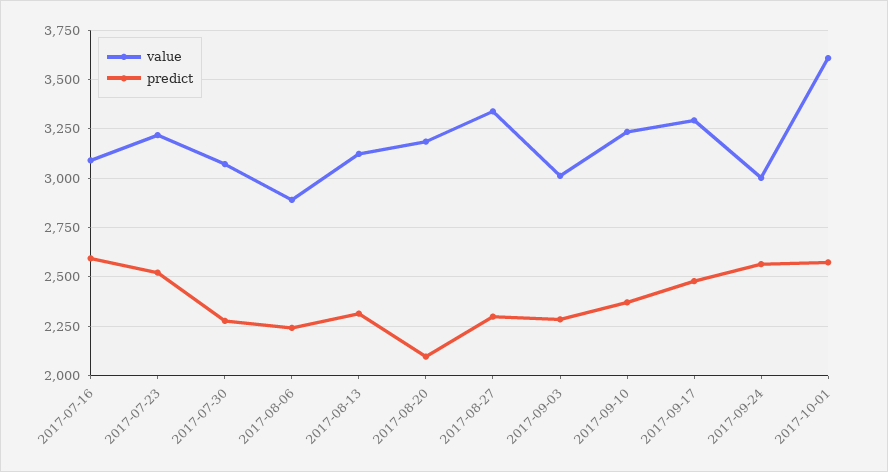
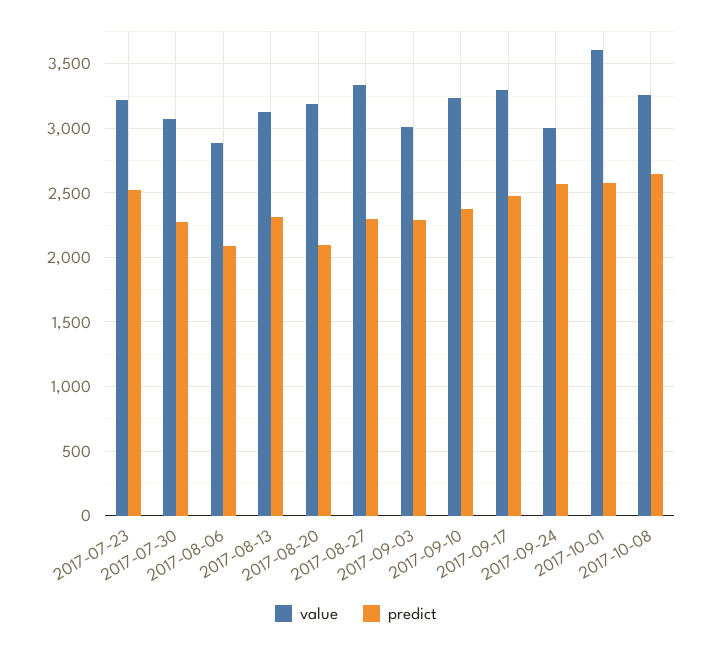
value, 2017-07-16: 3100 -> none
predict, 2017-07-16: 2600 -> none
predict, 2017-08-06: 2250 -> 2100
value, 2017-10-08: none -> 3250
predict, 2017-10-08: none -> 2650

